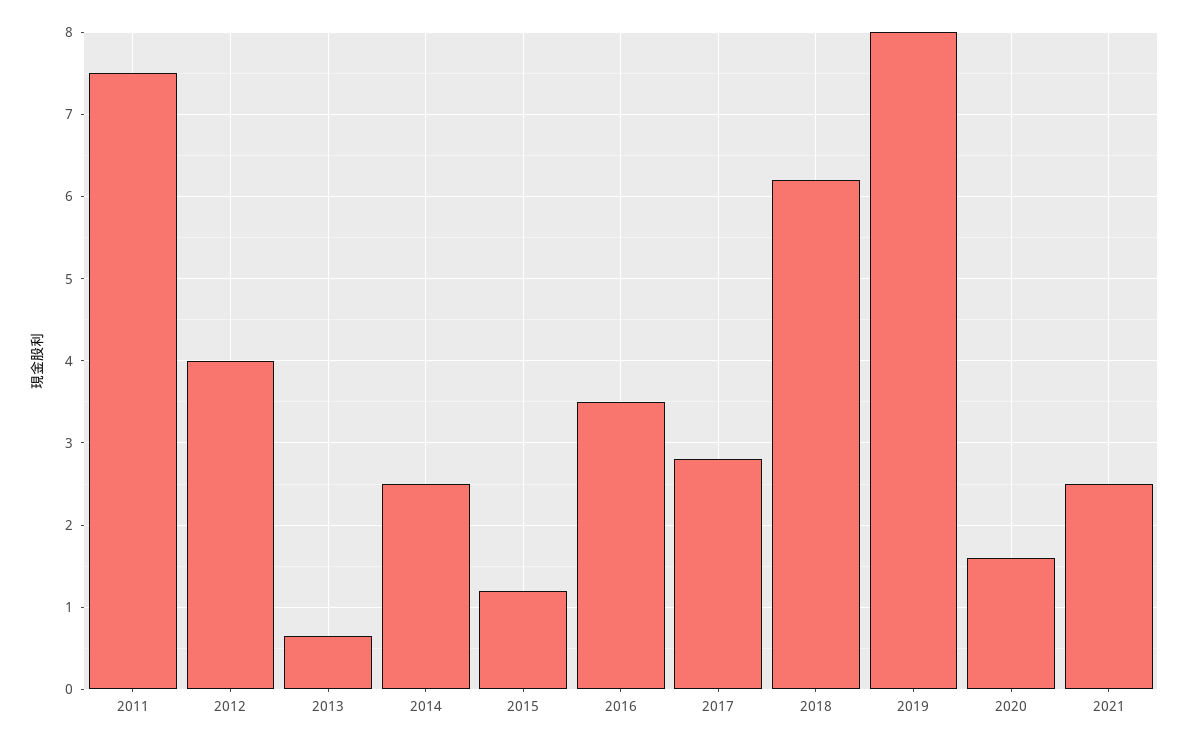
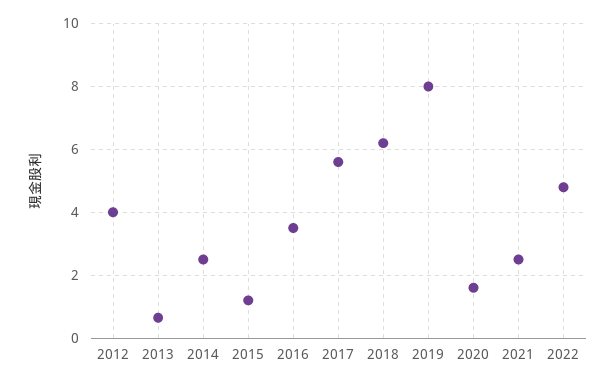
2011: 7.5 -> none
2017: 2.8 -> 5.6
2022: none -> 4.8

